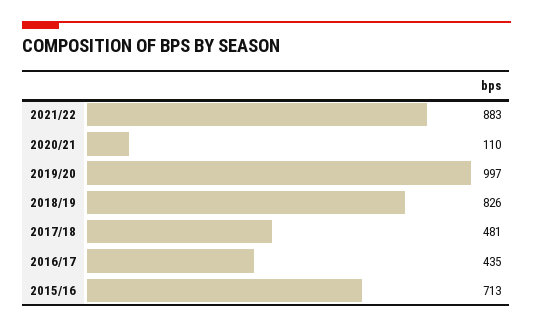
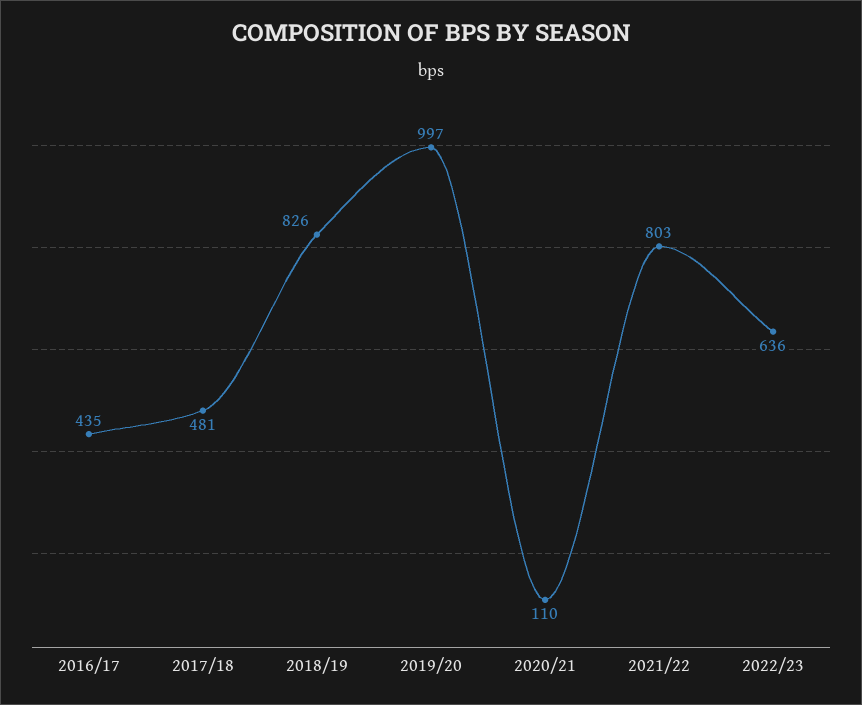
2021/22: 883 -> 803
2015/16: 713 -> none
2022/23: none -> 636

